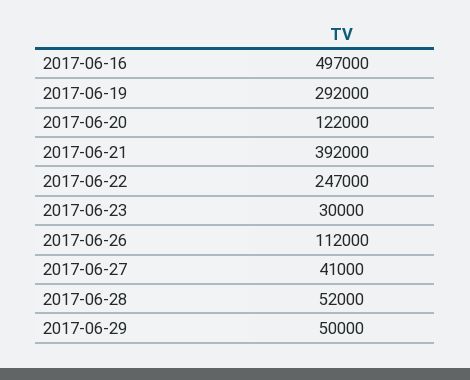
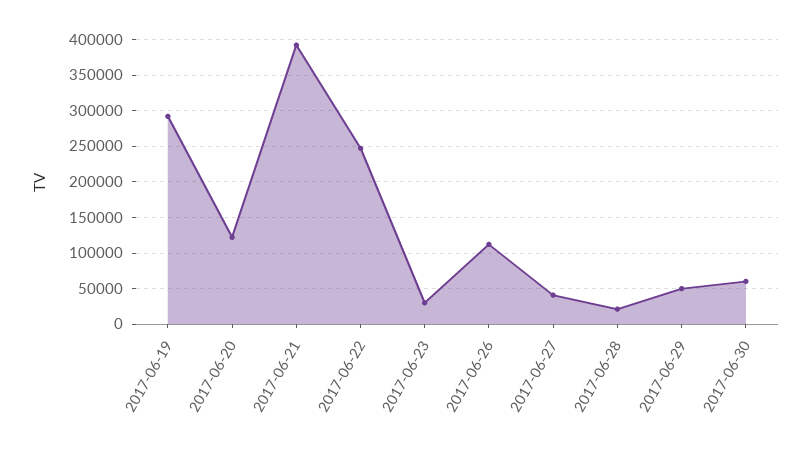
2017-06-16: 497000 -> none
2017-06-28: 52000 -> 20000
2017-06-30: none -> 60000

